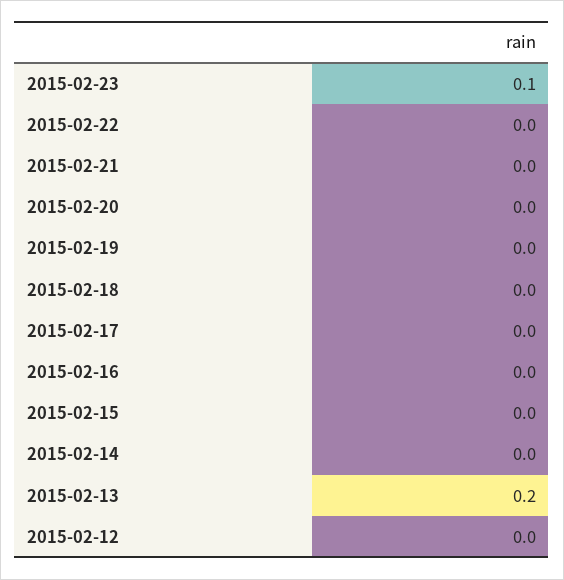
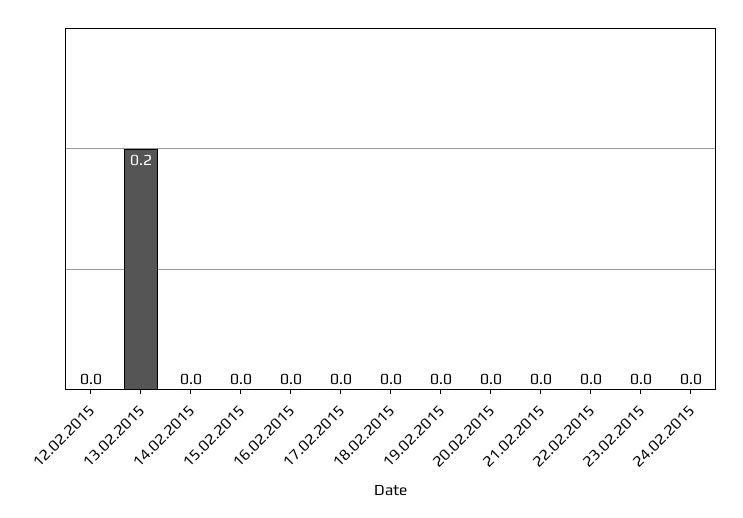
2015-02-23: 0.1 -> 0
24.02.2015: none -> 0

